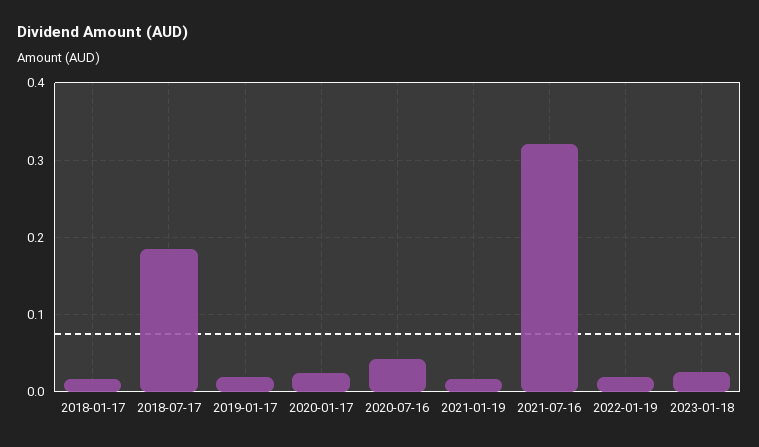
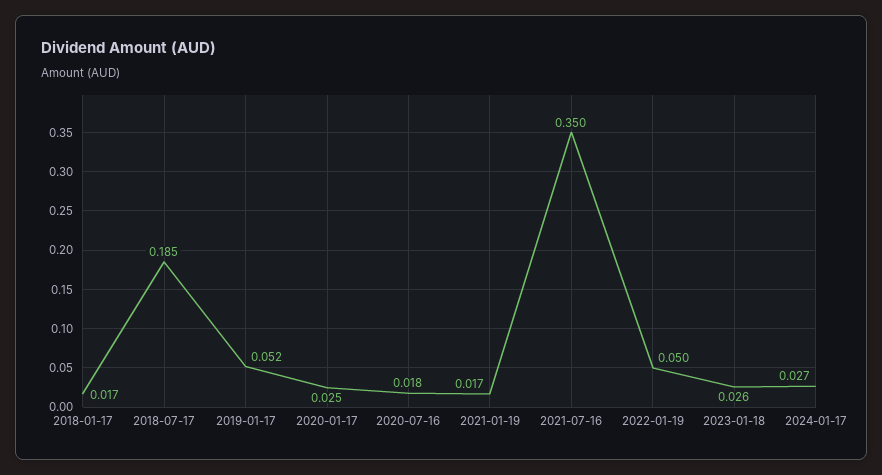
2019-01-17: 0.02 -> 0.052
2020-07-16: 0.04 -> 0.018
2021-07-16: 0.32 -> 0.35
2022-01-19: 0.02 -> 0.05
2024-01-17: none -> 0.027

